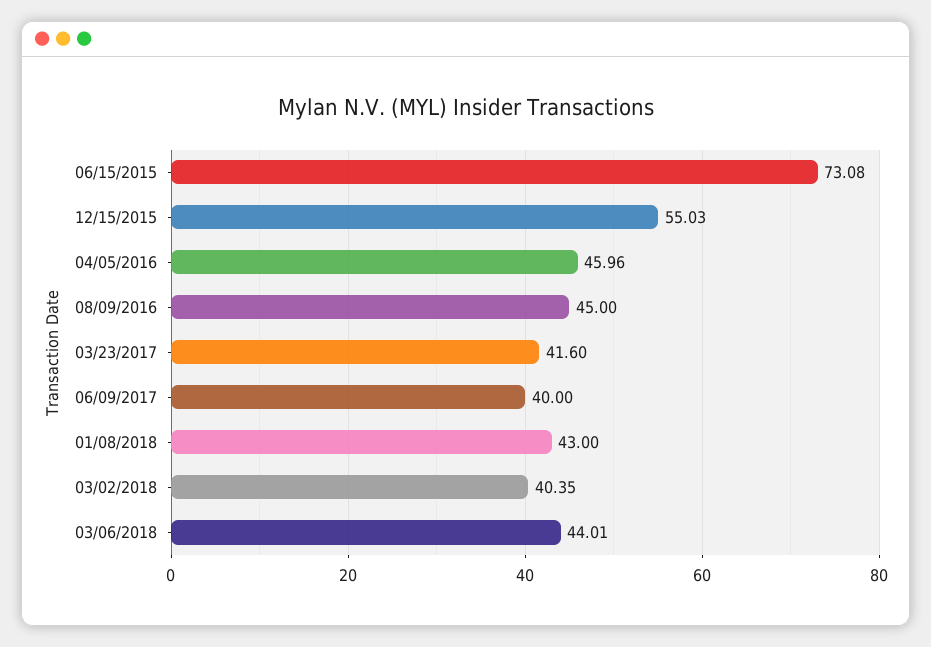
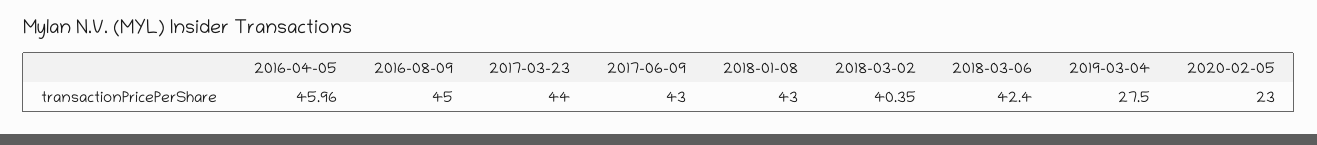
06/15/2015: 73.08 -> none
12/15/2015: 55.03 -> none
03/23/2017: 41.6 -> 44
06/09/2017: 40 -> 43
03/06/2018: 44.01 -> 42.4
2019-03-04: none -> 27.5
2020-02-05: none -> 23

